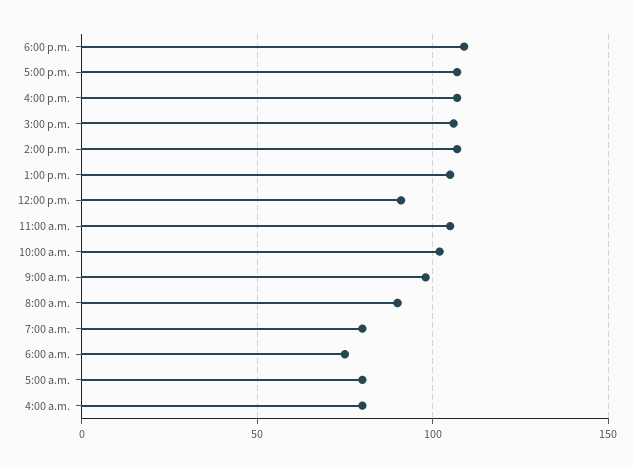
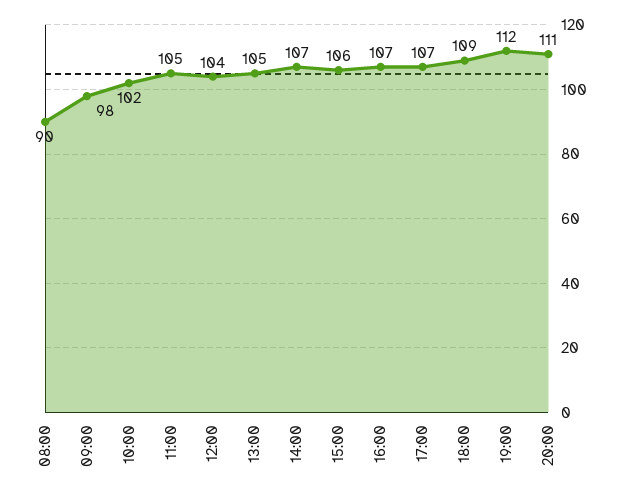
12:00 p.m.: 90 -> 104
7:00 a.m.: 80 -> none
6:00 a.m.: 75 -> none
5:00 a.m.: 80 -> none
4:00 a.m.: 80 -> none
19:00: none -> 112
20:00: none -> 111

